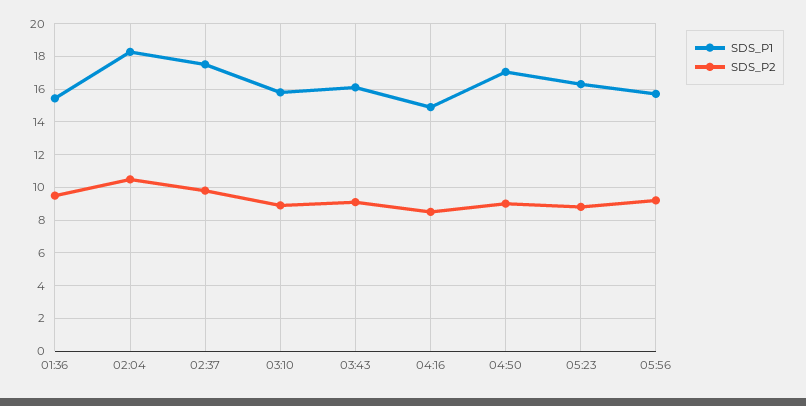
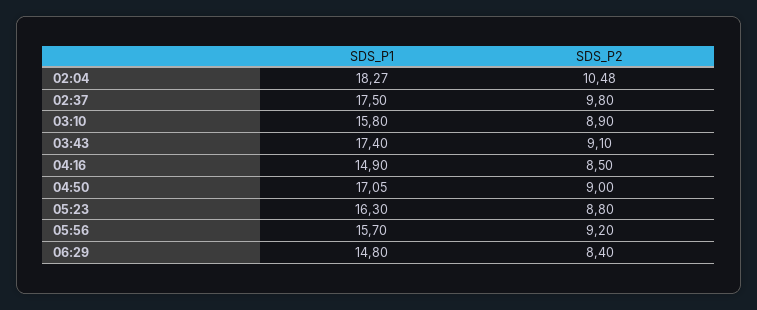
SDS_P1, 01:36: 15.5 -> none
SDS_P2, 01:36: 9.5 -> none
SDS_P1, 03:43: 16 -> 17.4
SDS_P1, 06:29: none -> 14.8
SDS_P2, 06:29: none -> 8.4

